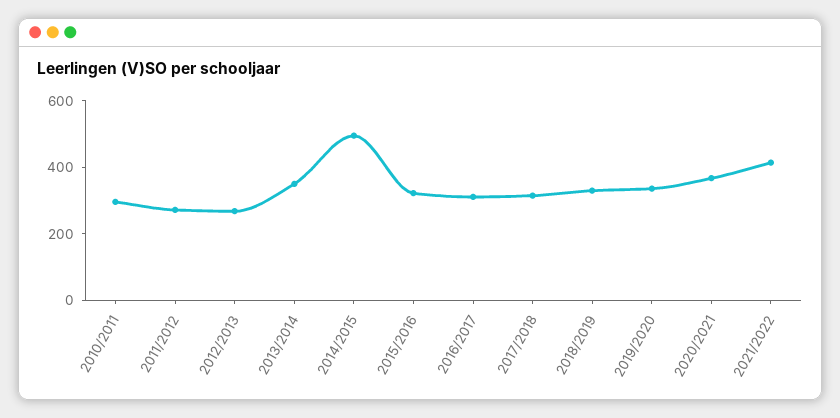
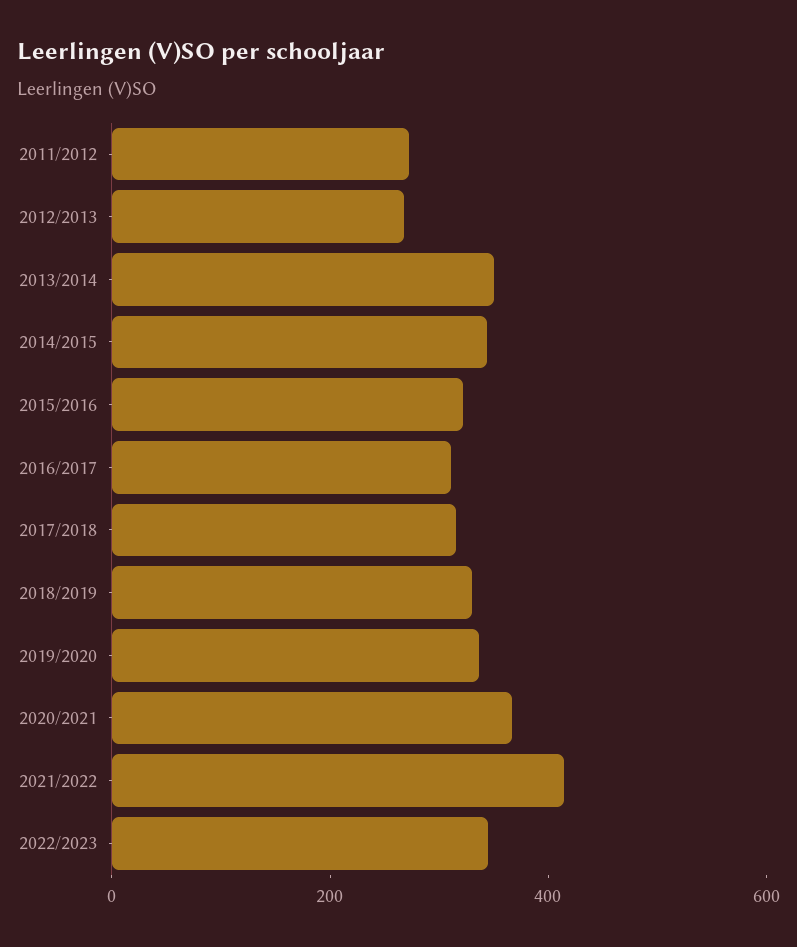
2010/2011: 300 -> none
2014/2015: 500 -> 350
2022/2023: none -> 350

